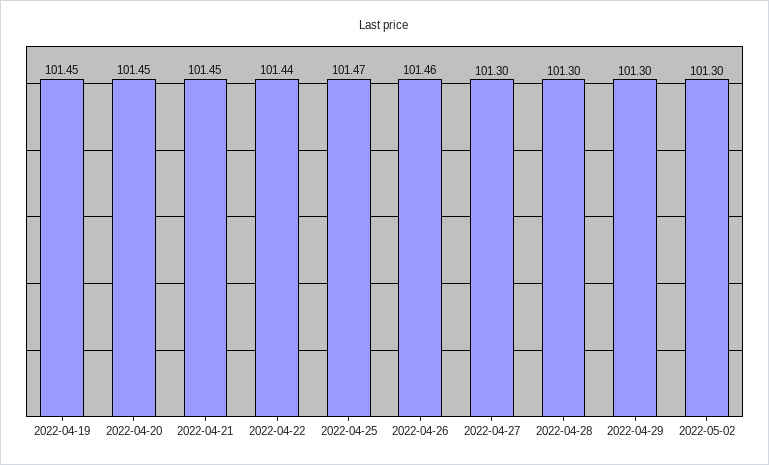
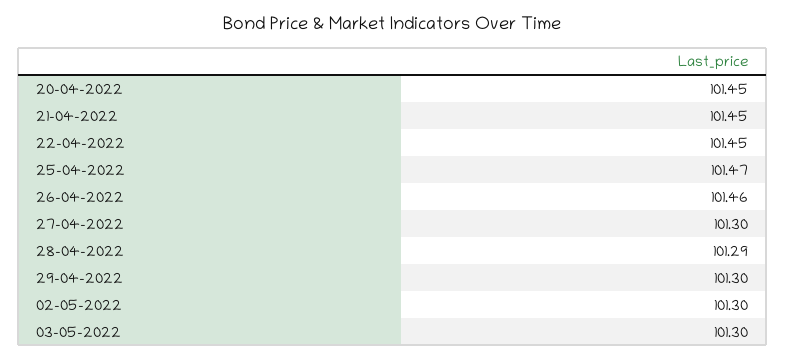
2022-04-19: 101.45 -> none
2022-04-22: 101.44 -> 101.45
2022-04-28: 101.3 -> 101.29
03-05-2022: none -> 101.3

